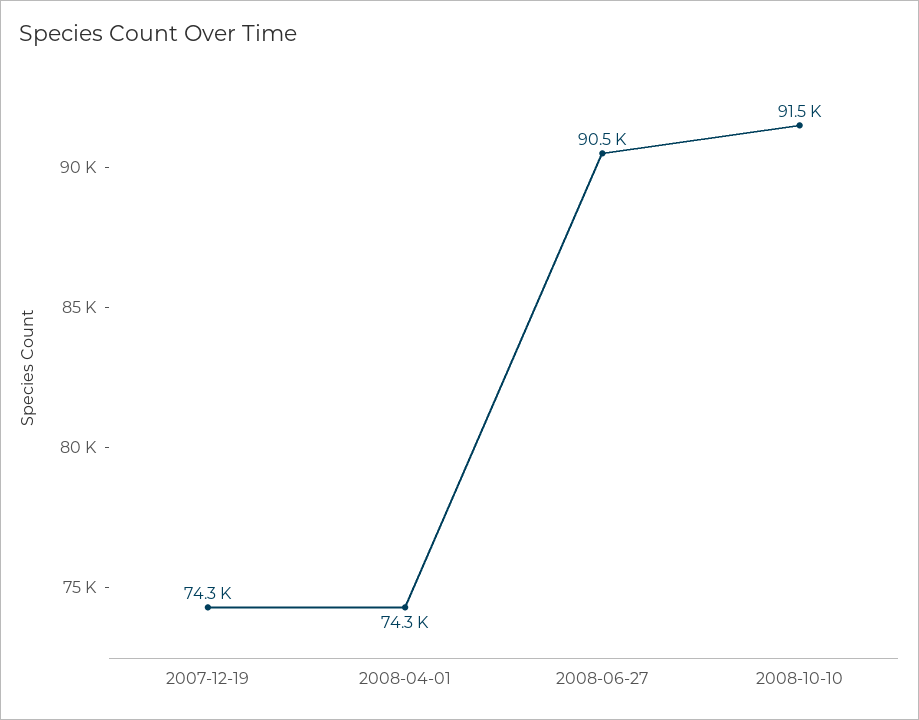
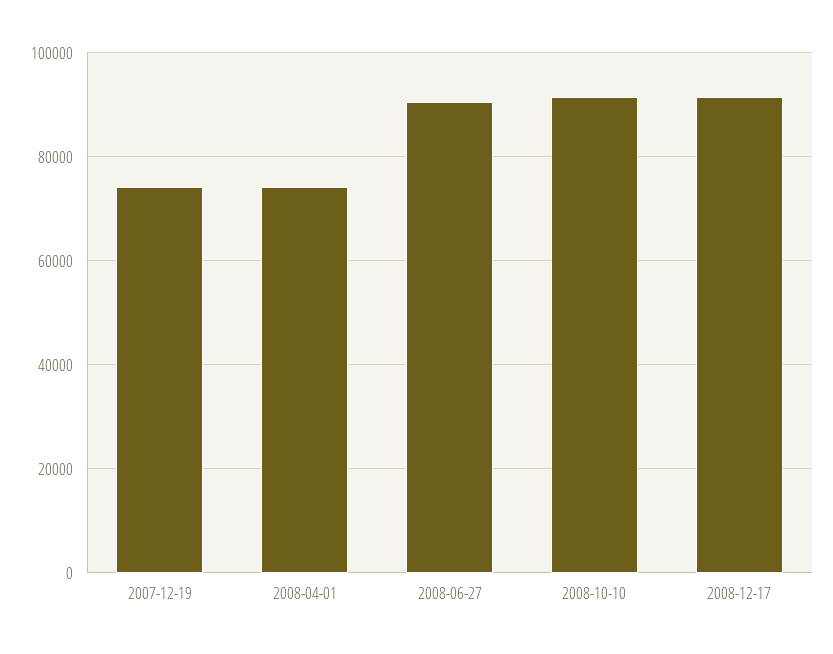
2008-12-17: none -> 92000

